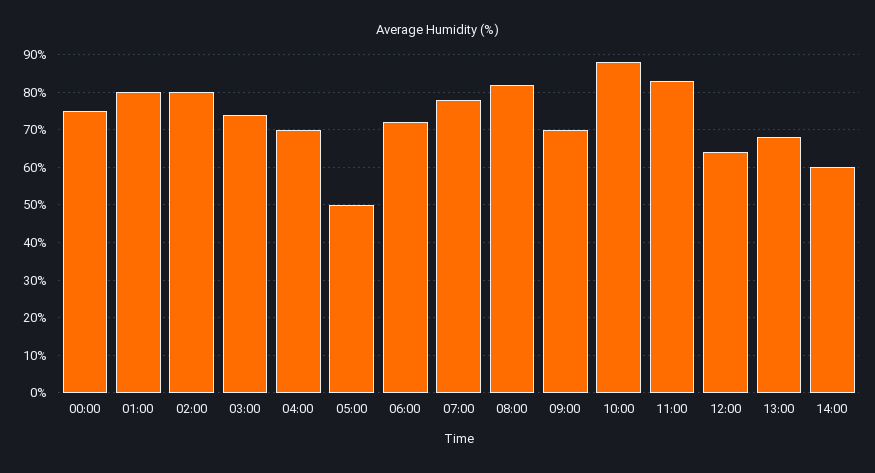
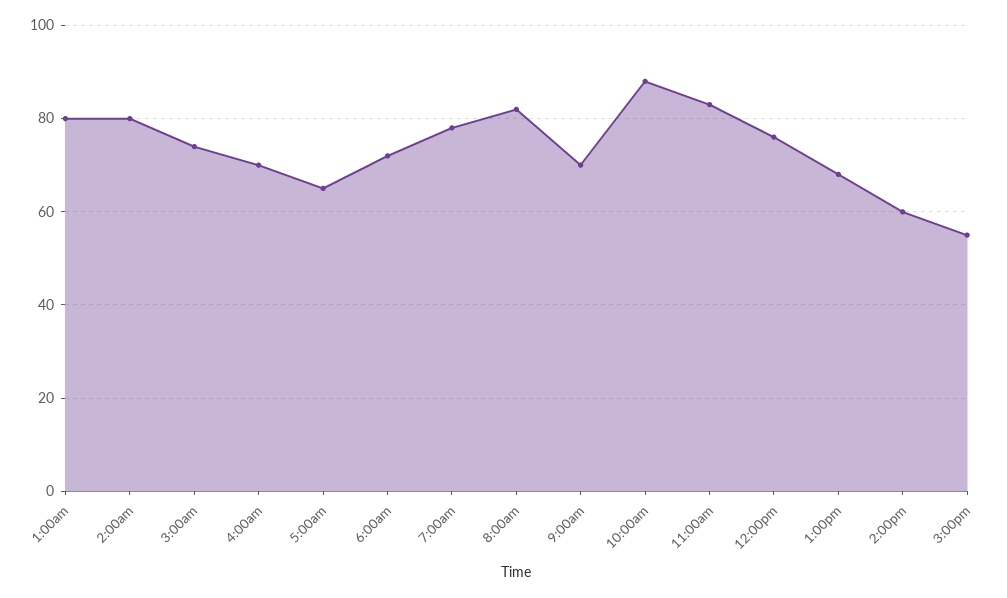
00:00: 75 -> none
05:00: 50 -> 65
12:00: 65 -> 75
3:00pm: none -> 55

